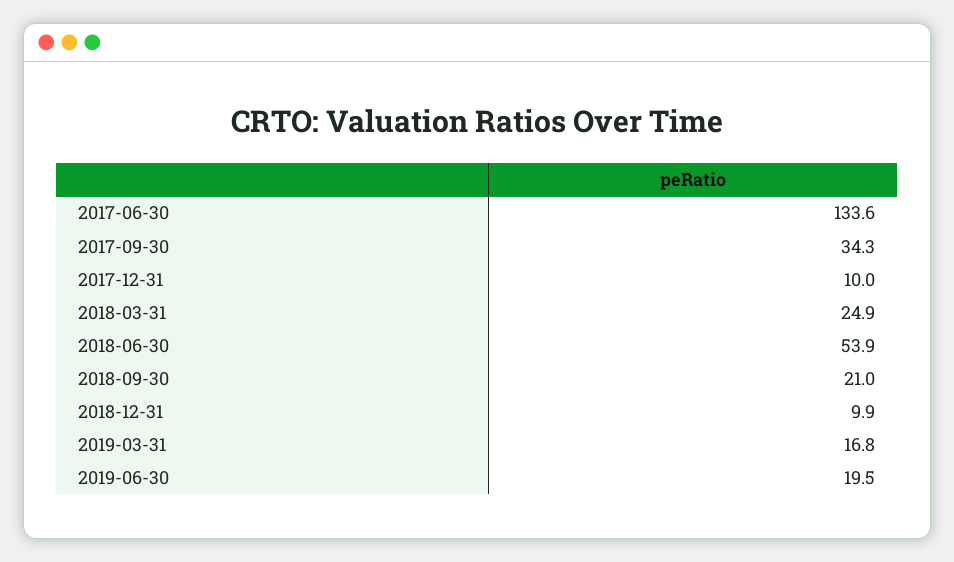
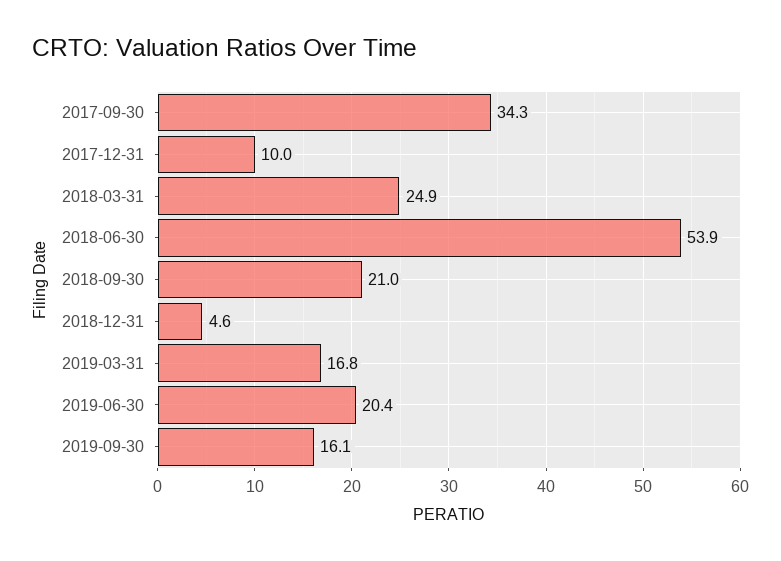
2017-06-30: 133.6 -> none
2018-12-31: 9.9 -> 4.6
2019-06-30: 19.5 -> 20.4
2019-09-30: none -> 16.1

